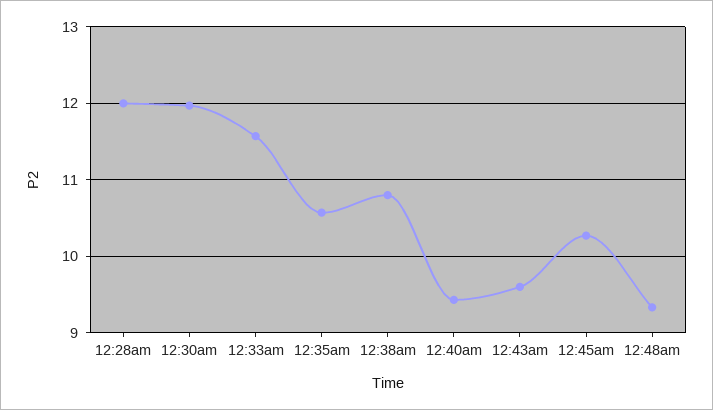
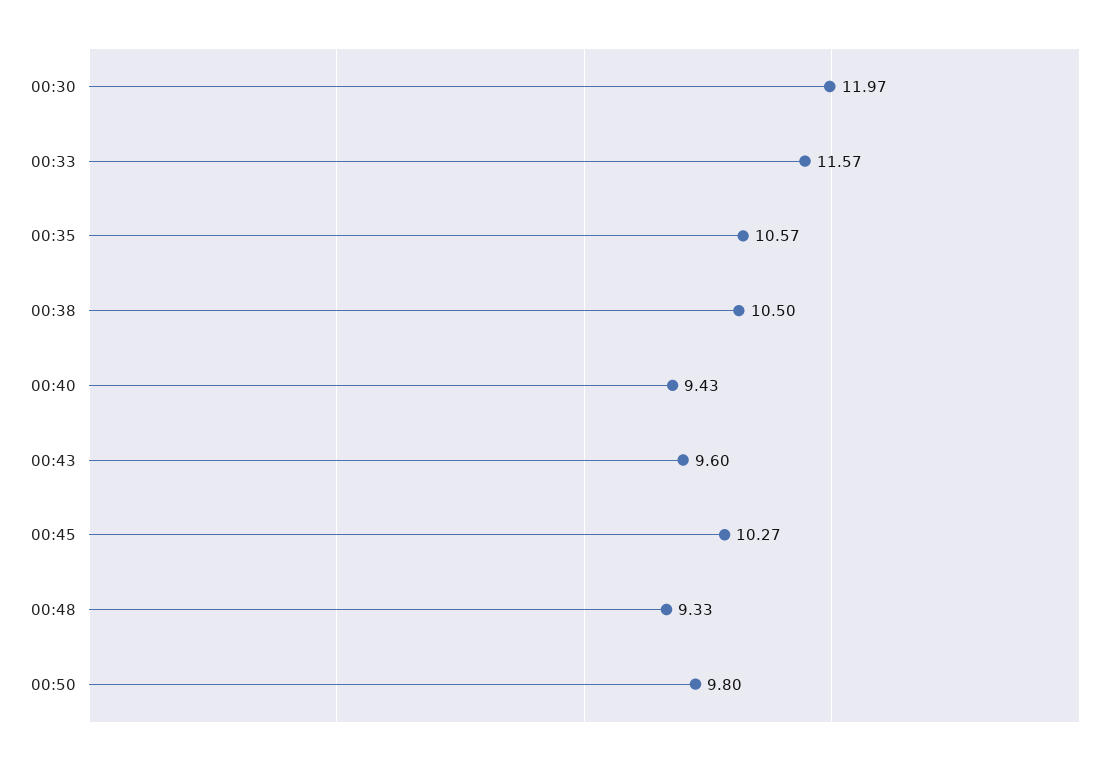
12:28am: 12 -> none
12:38am: 10.8 -> 10.5
00:50: none -> 9.8

